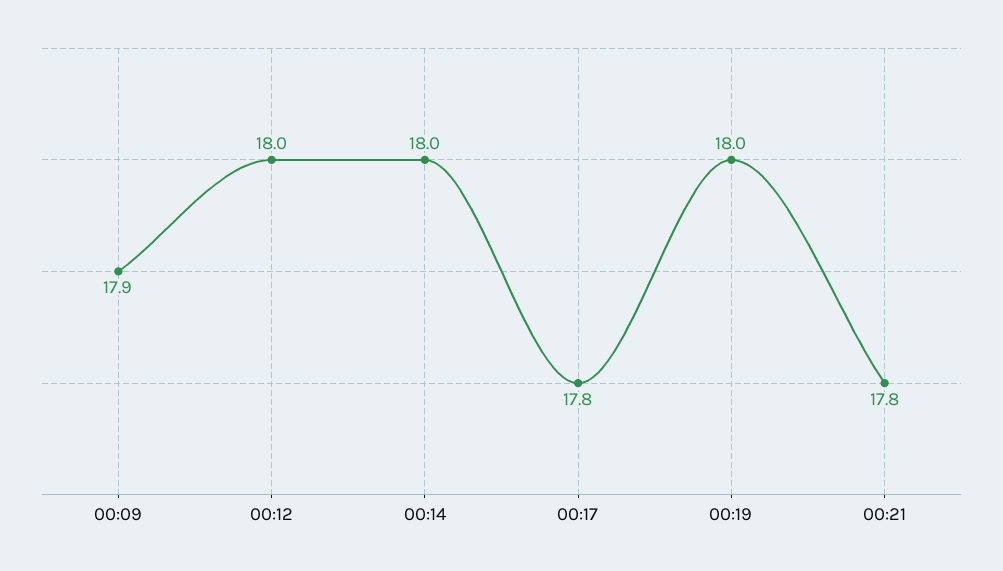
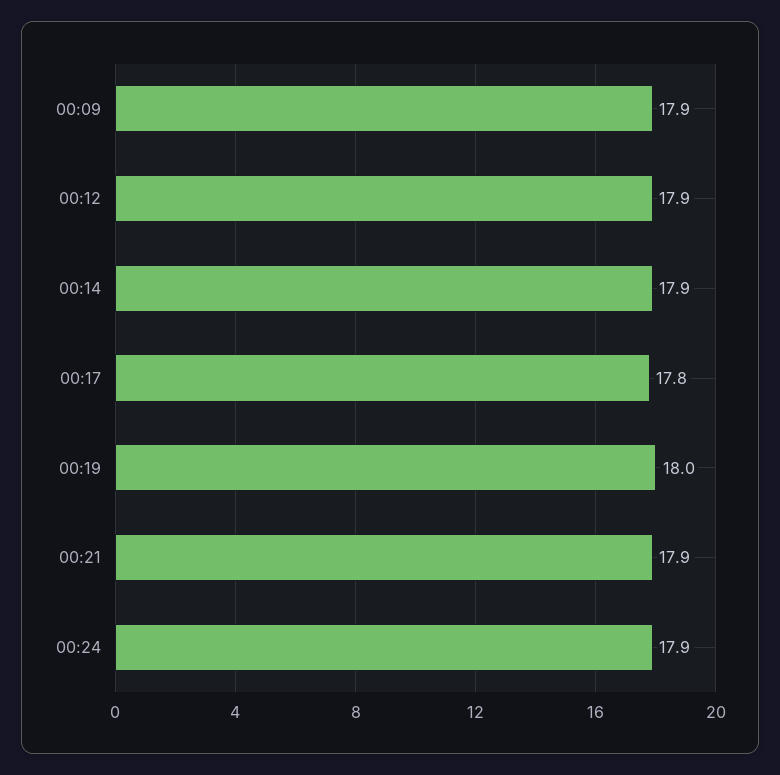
00:12: 18 -> 17.9
00:14: 18 -> 17.9
00:21: 17.8 -> 17.9
00:24: none -> 17.9

